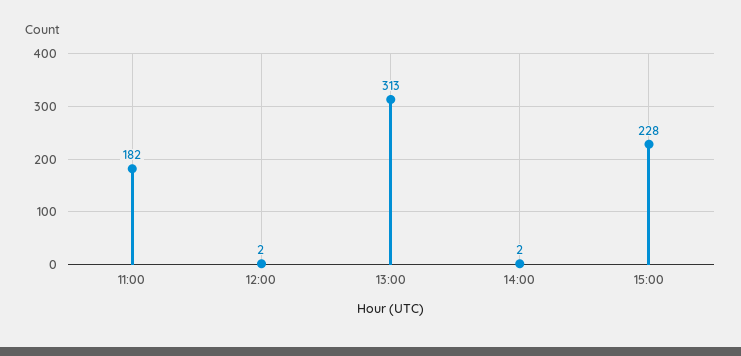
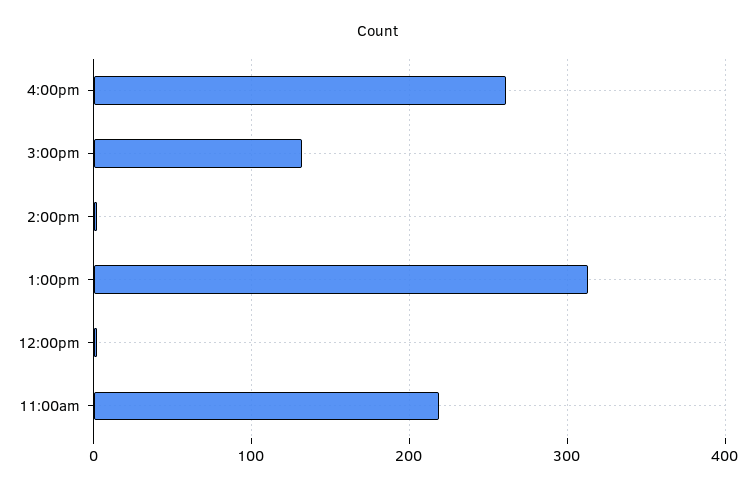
11:00: 182 -> 220
15:00: 228 -> 130
4:00pm: none -> 260

